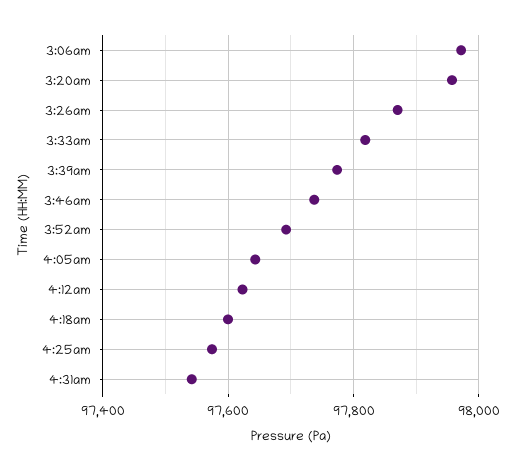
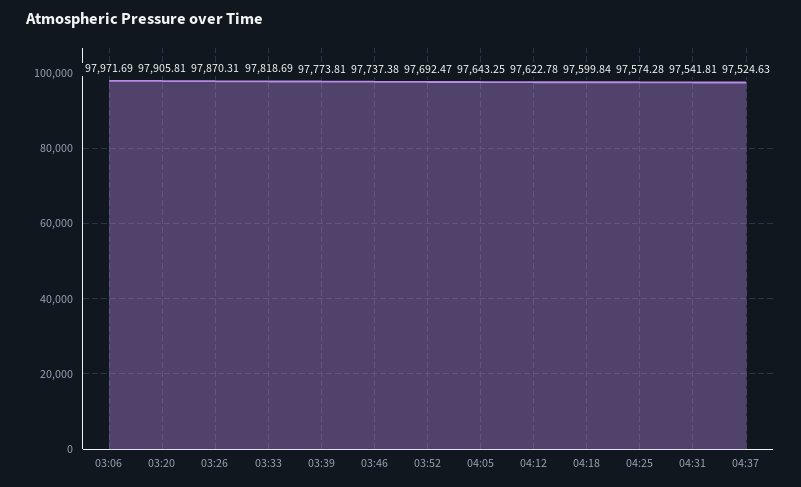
3:20am: 97960 -> 97905.81
04:37: none -> 97524.63

